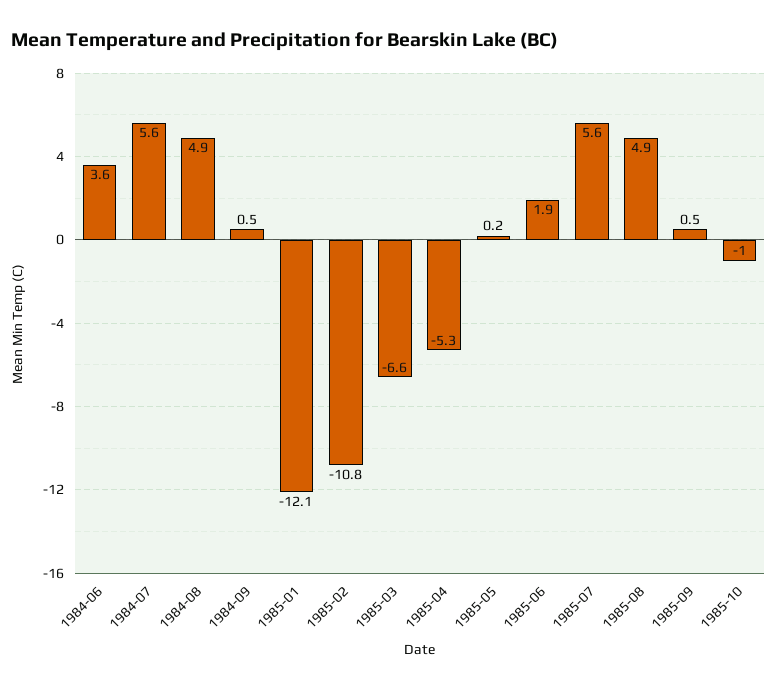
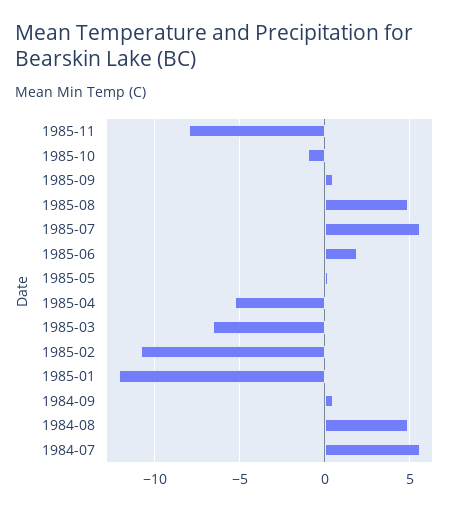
1984-06: 3.6 -> none
1985-11: none -> -8

